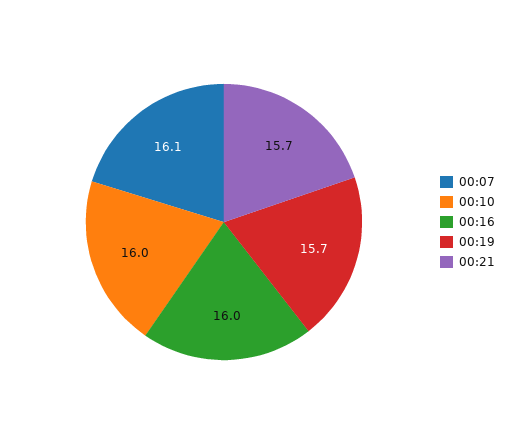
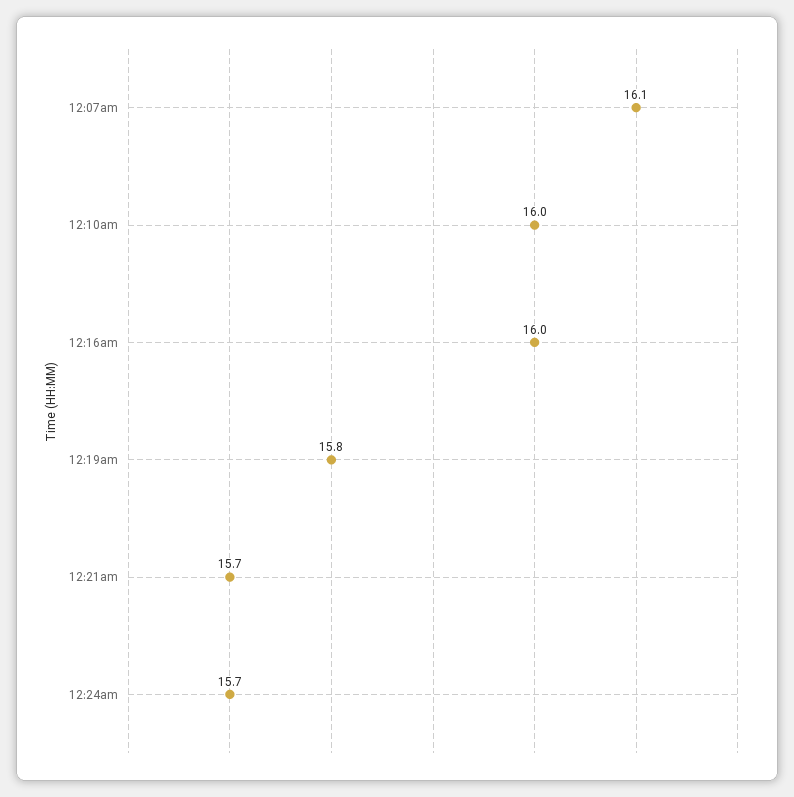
00:19: 15.7 -> 15.8
12:24am: none -> 15.7

